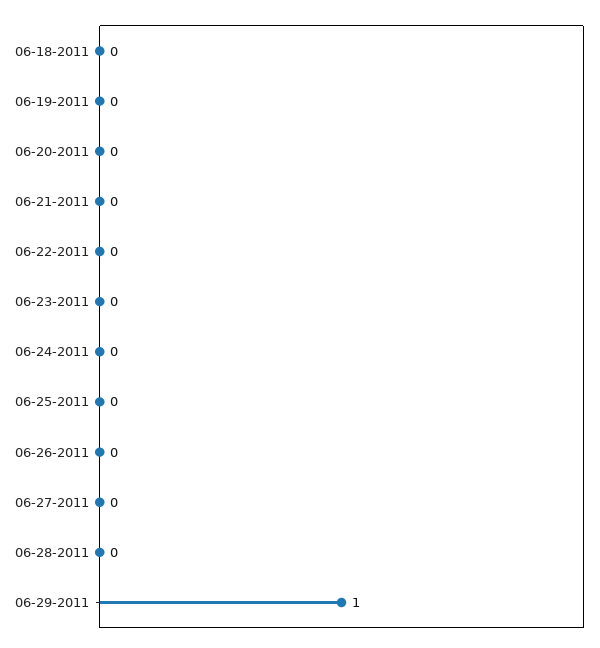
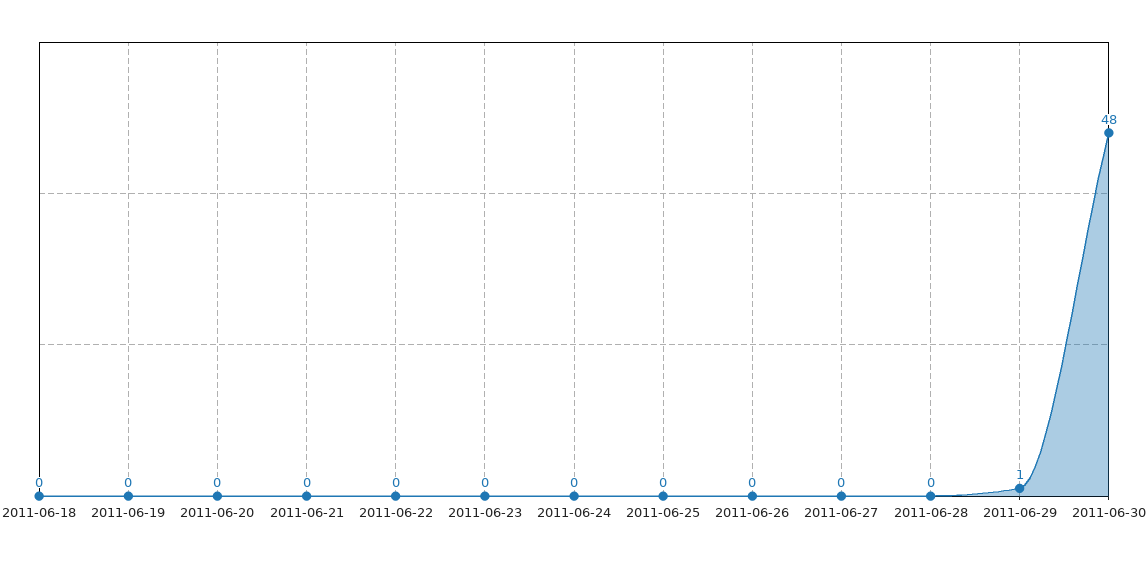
2011-06-30: none -> 48

